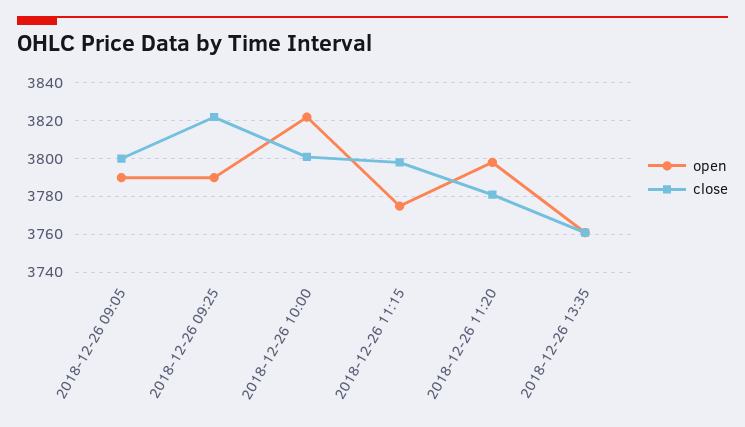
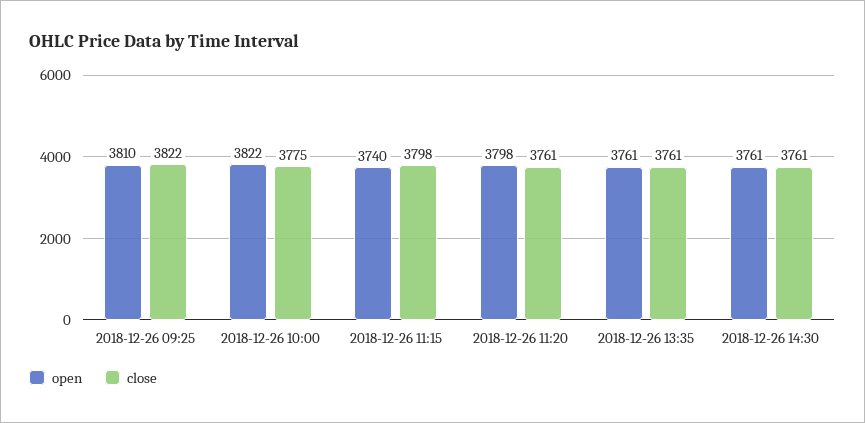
open, 2018-12-26 09:05: 3790 -> none
close, 2018-12-26 09:05: 3800 -> none
open, 2018-12-26 09:25: 3790 -> 3810
close, 2018-12-26 10:00: 3800 -> 3775
open, 2018-12-26 11:15: 3775 -> 3740
close, 2018-12-26 11:20: 3780 -> 3761
open, 2018-12-26 14:30: none -> 3761
close, 2018-12-26 14:30: none -> 3761

